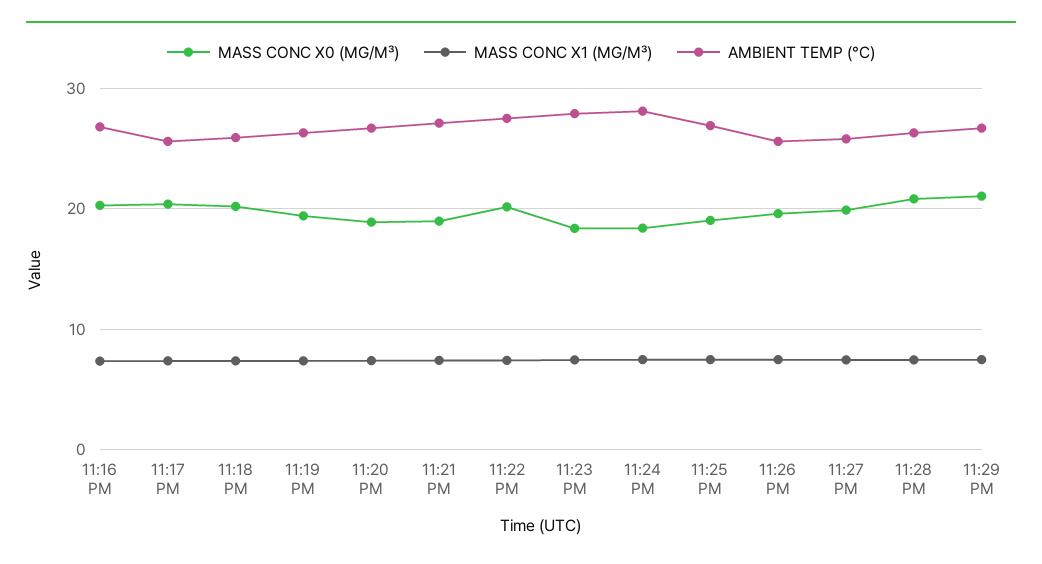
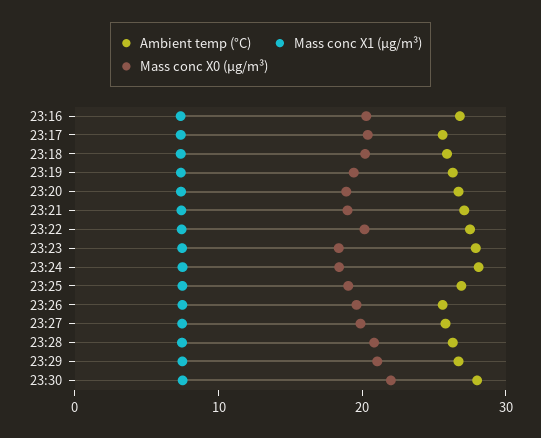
AMBIENT TEMP (°C), 23:30: none -> 28
MASS CONC X1 (ΜG/M³), 23:30: none -> 8
MASS CONC X0 (ΜG/M³), 23:30: none -> 22

